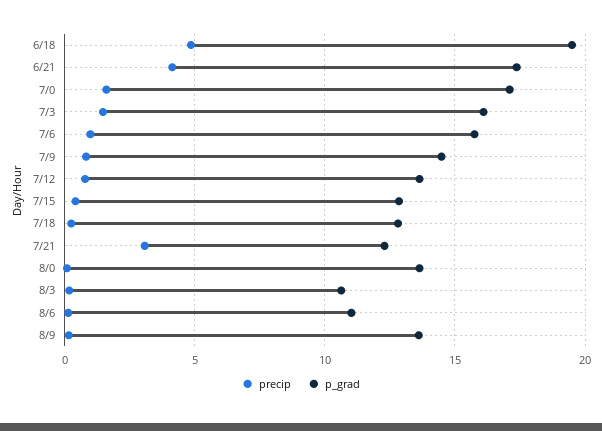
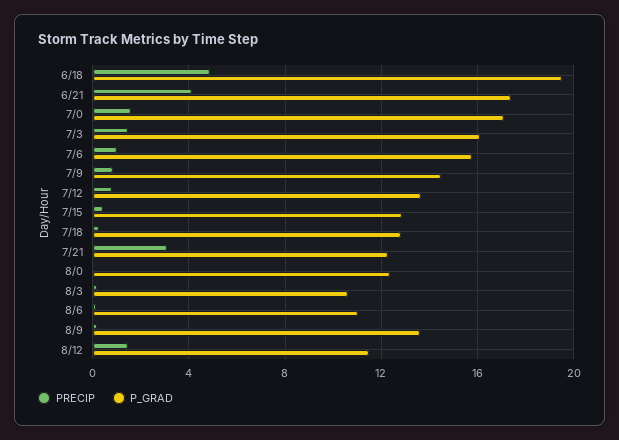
p_grad, 8/0: 13.5 -> 12.5
precip, 8/12: none -> 1.5
p_grad, 8/12: none -> 11.5

